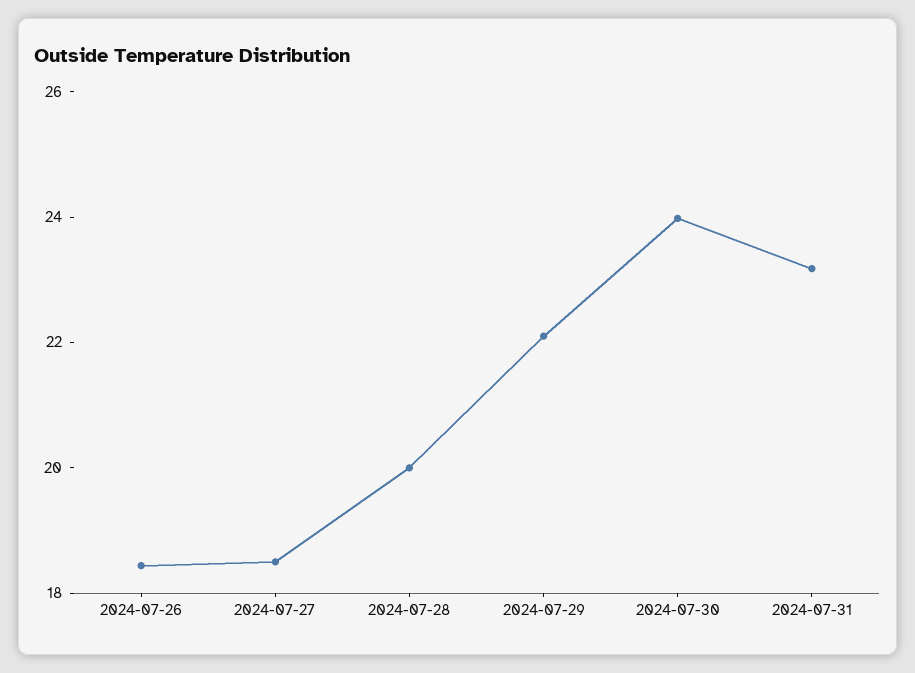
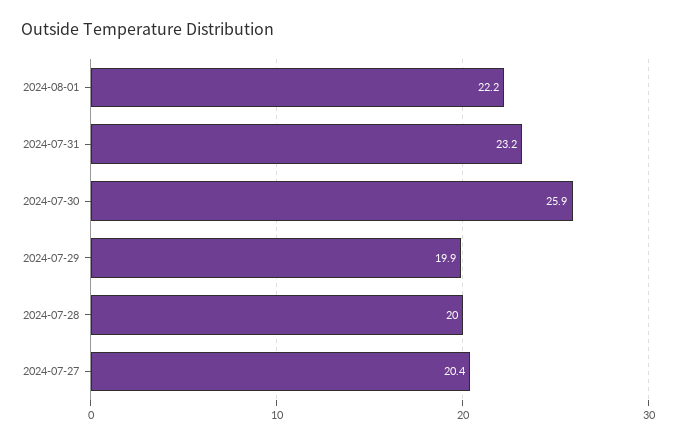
2024-07-26: 18.5 -> none
2024-07-27: 18.5 -> 20.4
2024-07-29: 22 -> 19.9
2024-07-30: 24 -> 25.9
2024-08-01: none -> 22.2

